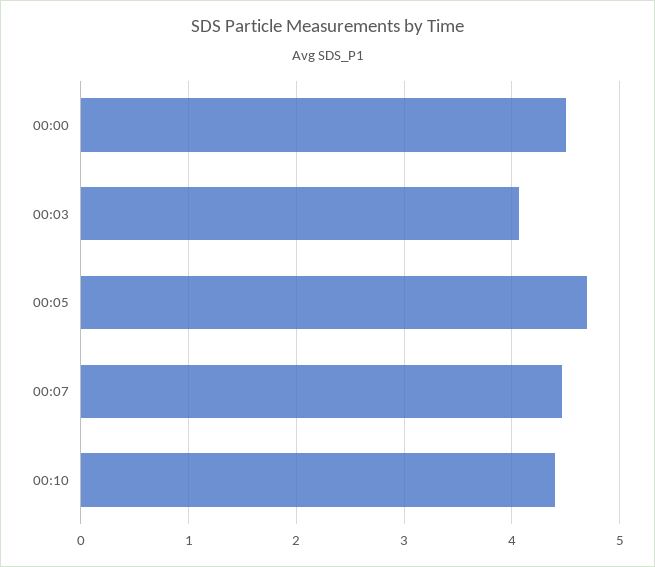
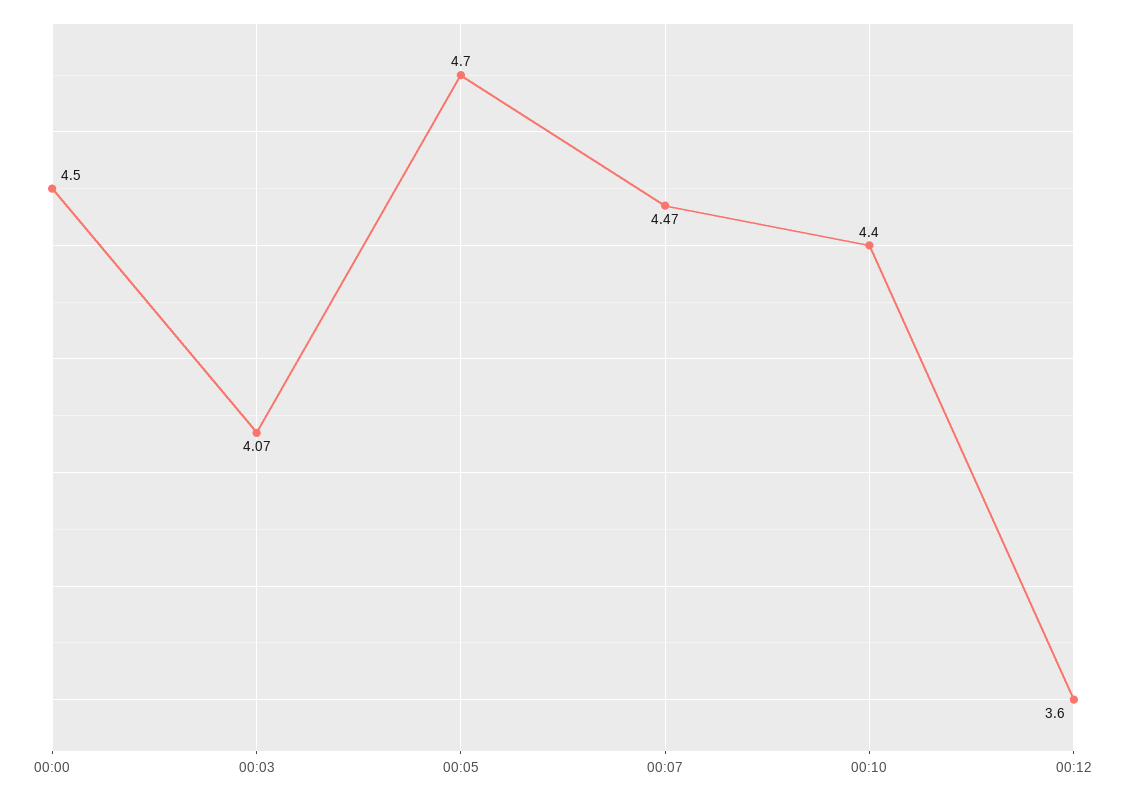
00:12: none -> 3.6

